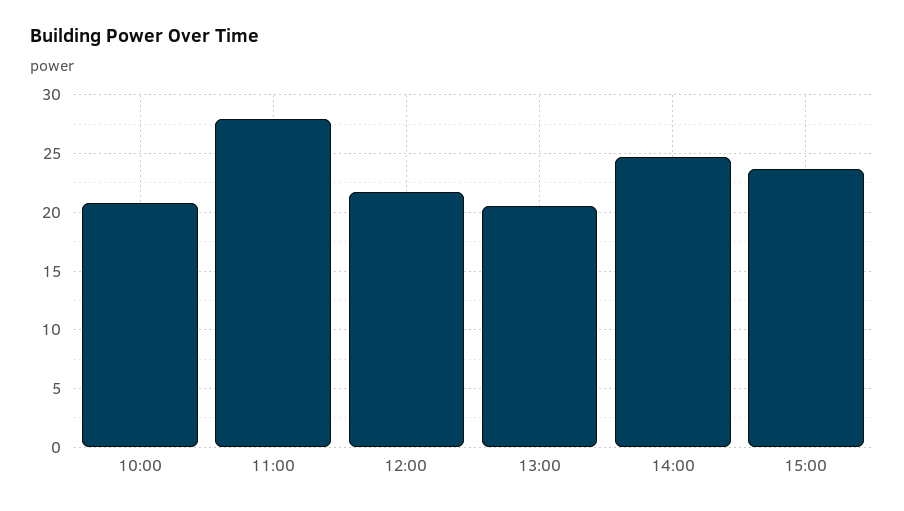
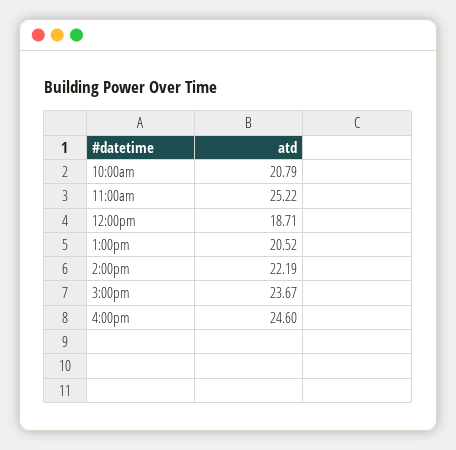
11:00: 28 -> 25.22
12:00: 22 -> 18.71
14:00: 25 -> 22.19
4:00pm: none -> 24.6

